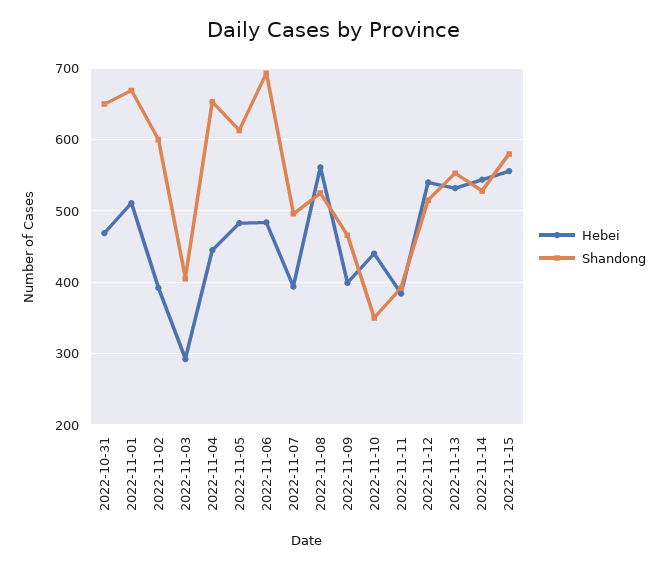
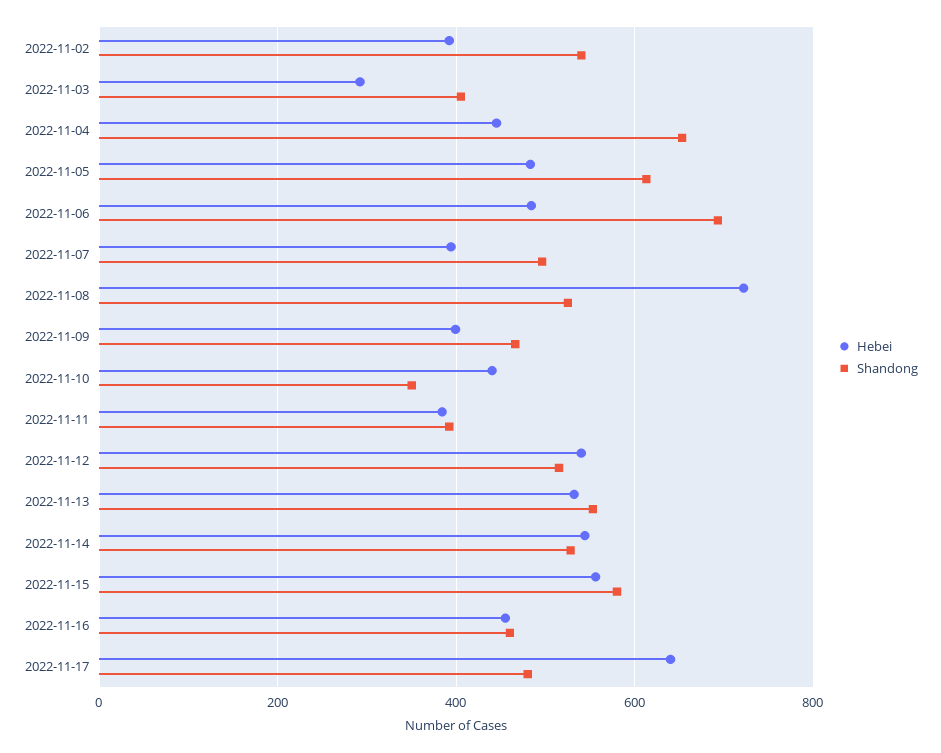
Hebei, 2022-10-31: 470 -> none
Shandong, 2022-10-31: 650 -> none
Hebei, 2022-11-01: 510 -> none
Shandong, 2022-11-01: 670 -> none
Shandong, 2022-11-02: 600 -> 540
Hebei, 2022-11-08: 560 -> 720
Hebei, 2022-11-16: none -> 460
Shandong, 2022-11-16: none -> 460
Hebei, 2022-11-17: none -> 640
Shandong, 2022-11-17: none -> 480

